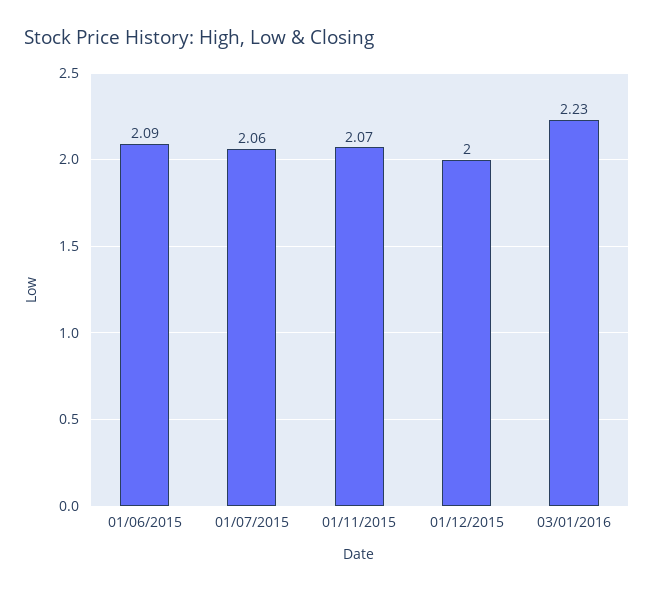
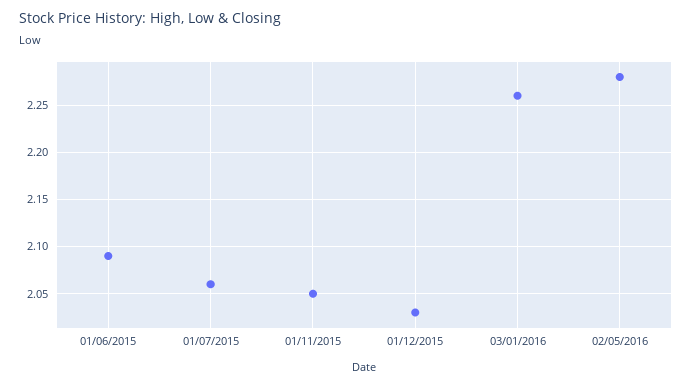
01/11/2015: 2.07 -> 2.05
01/12/2015: 2 -> 2.03
03/01/2016: 2.23 -> 2.26
02/05/2016: none -> 2.28

